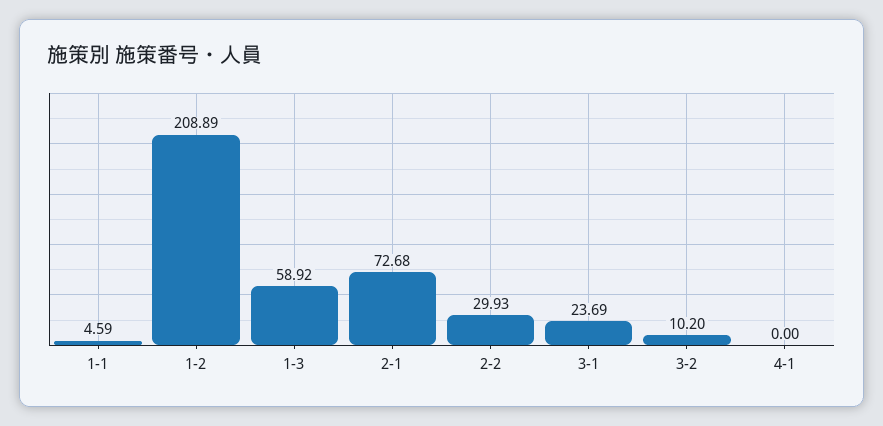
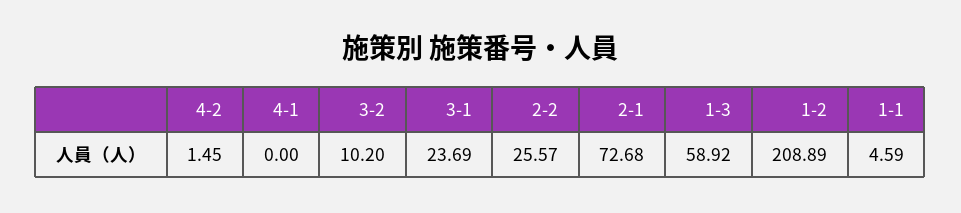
2-2: 29.93 -> 25.57
4-2: none -> 1.45

